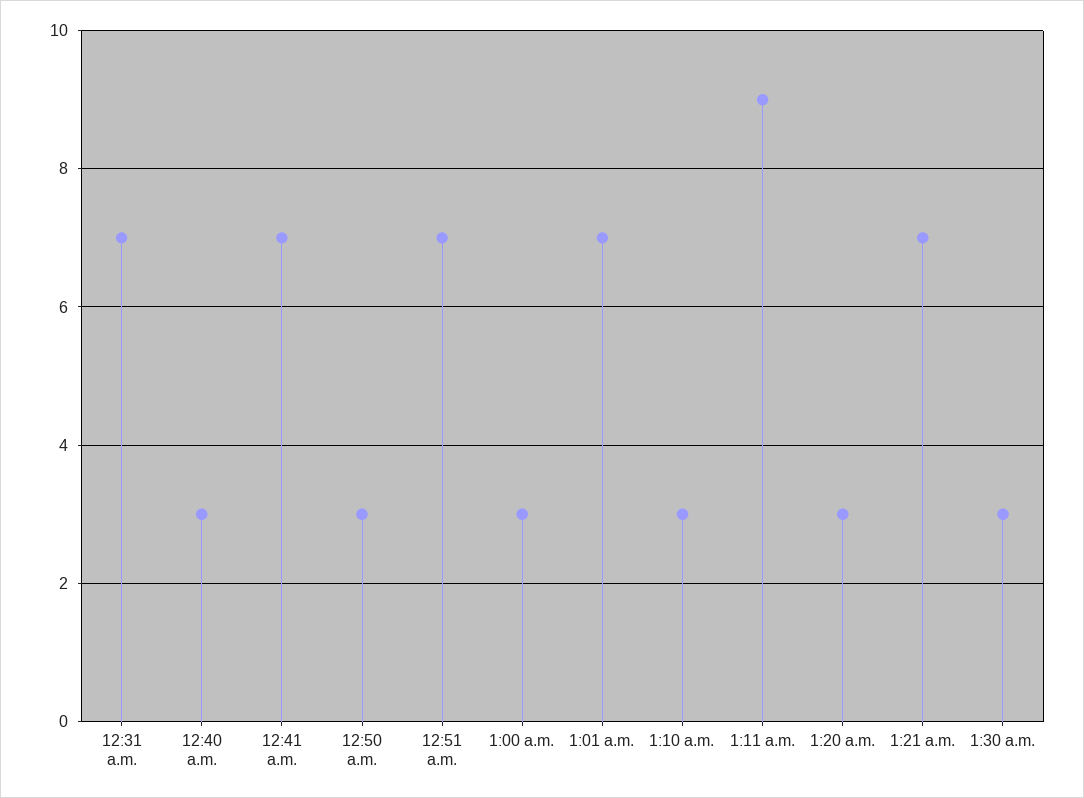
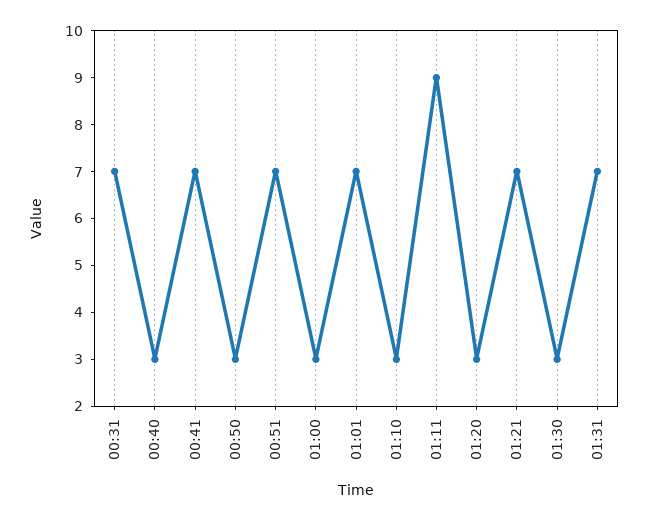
01:31: none -> 7

